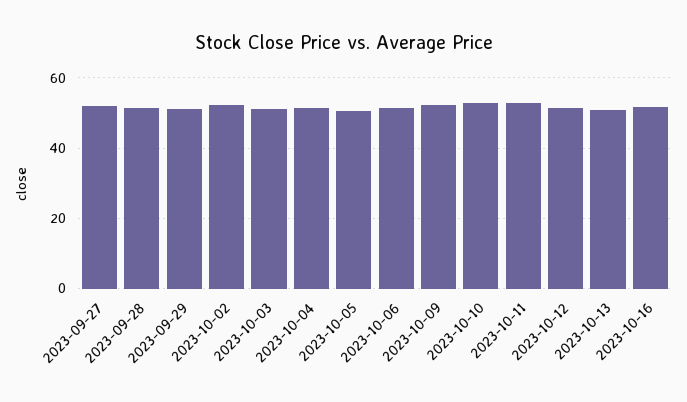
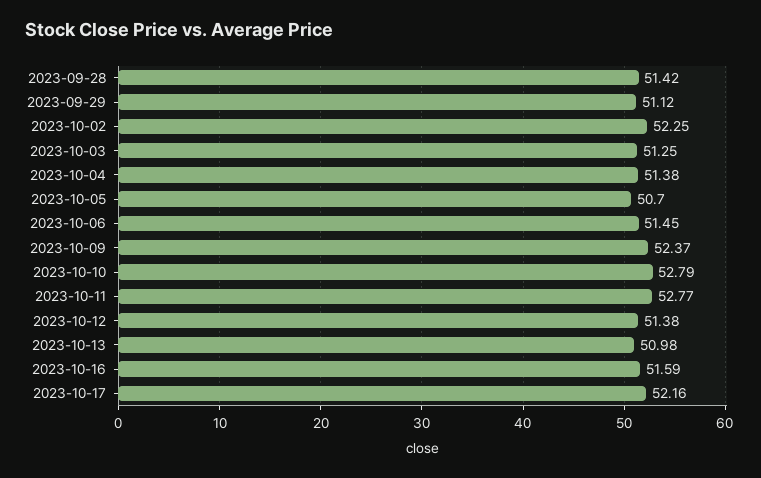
2023-09-27: 52 -> none
2023-10-17: none -> 52.16

